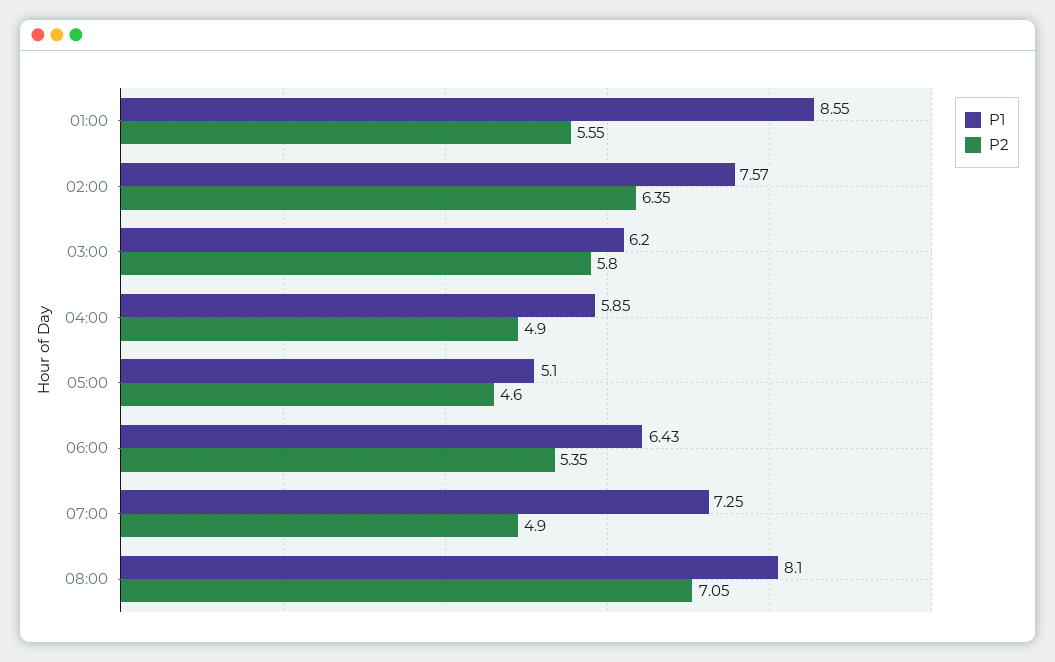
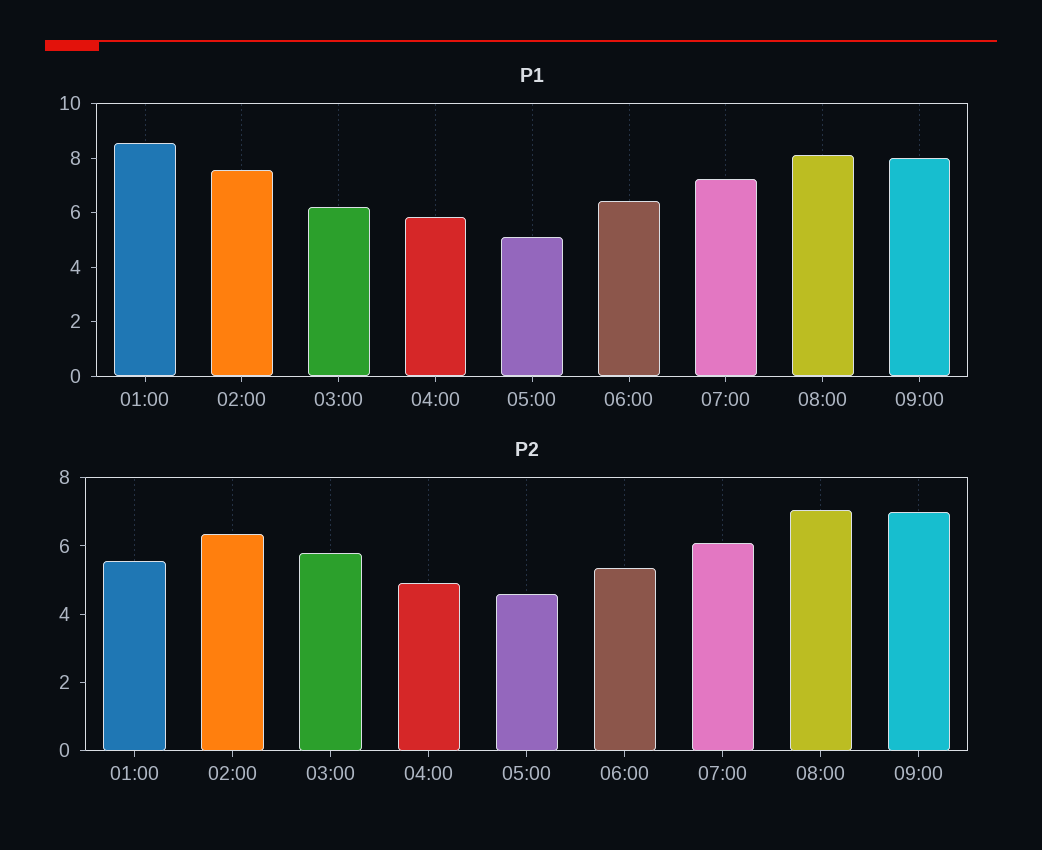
P2, 07:00: 4.9 -> 6
P1, 09:00: none -> 8
P2, 09:00: none -> 7

